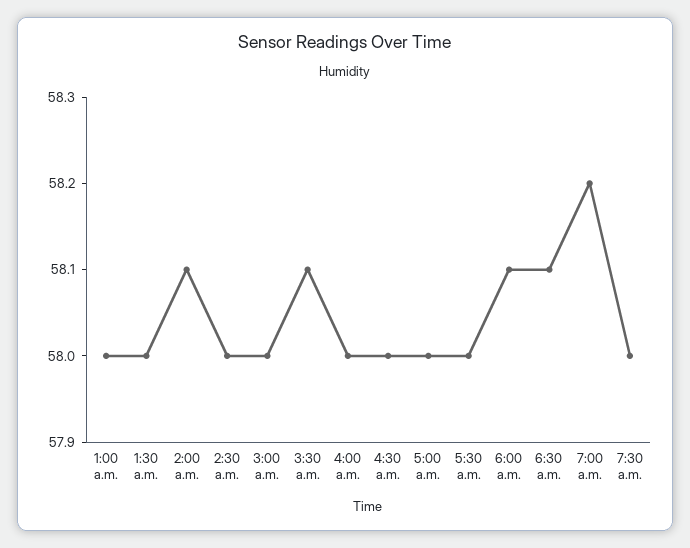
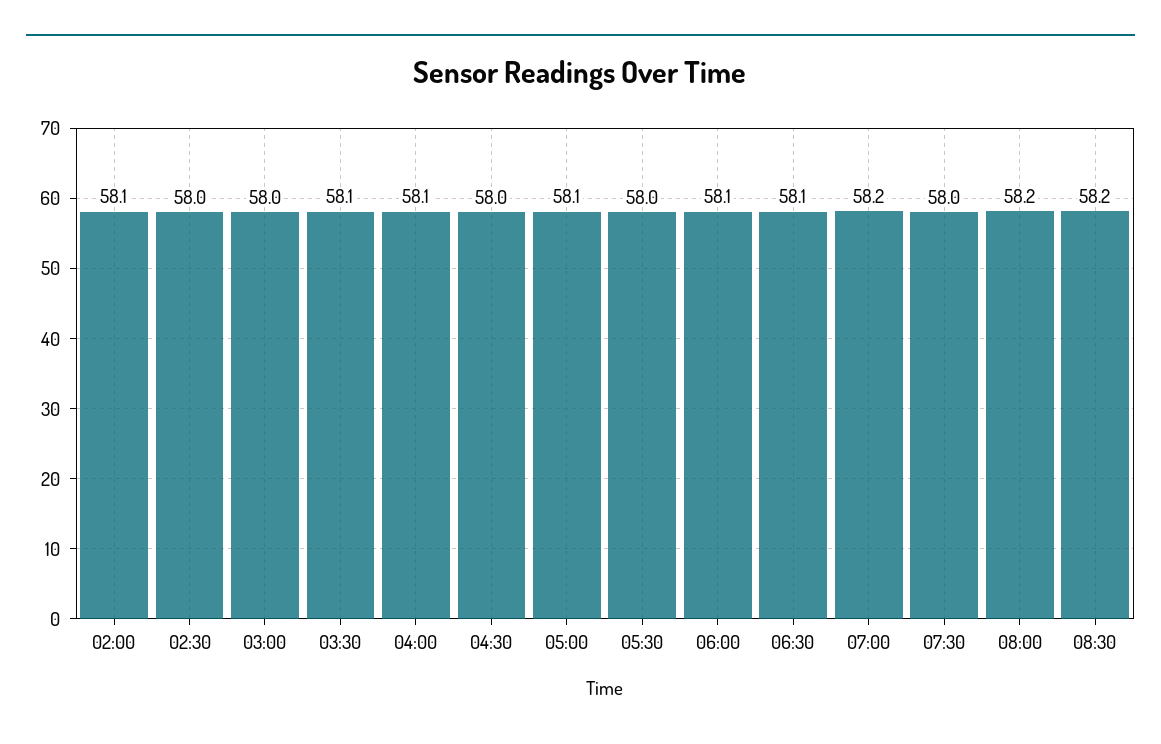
1:00 a.m.: 58 -> none
1:30 a.m.: 58 -> none
4:00 a.m.: 58 -> 58.1
5:00 a.m.: 58 -> 58.1
08:00: none -> 58.2
08:30: none -> 58.2

